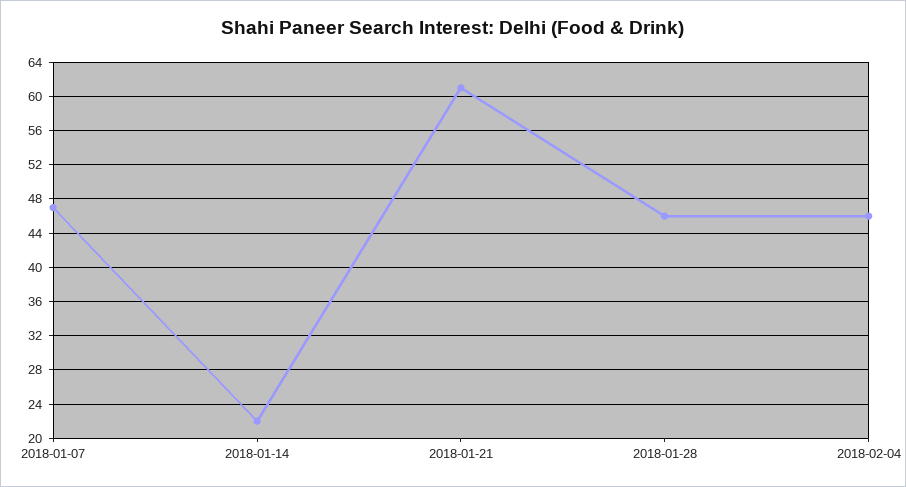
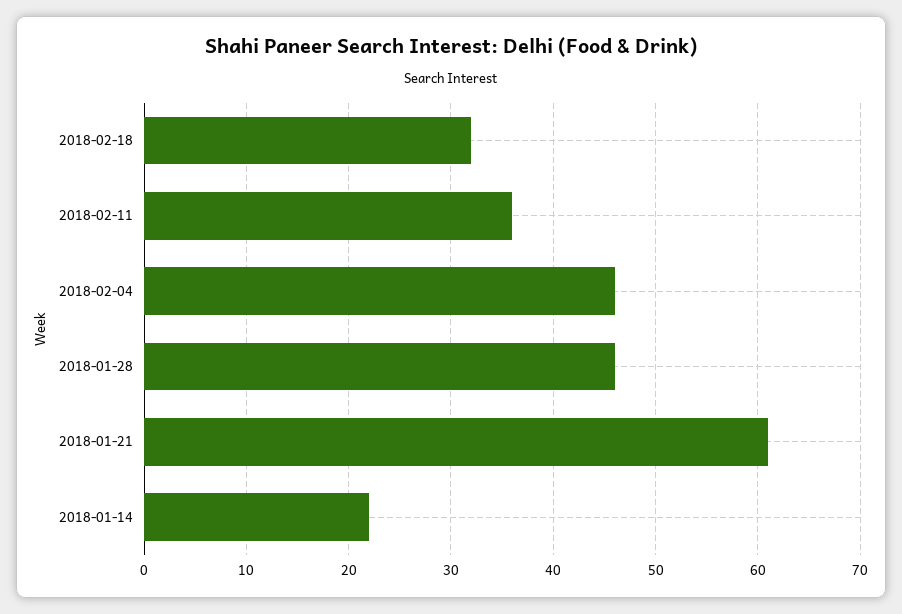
2018-01-07: 47 -> none
2018-02-18: none -> 32
2018-02-11: none -> 36

